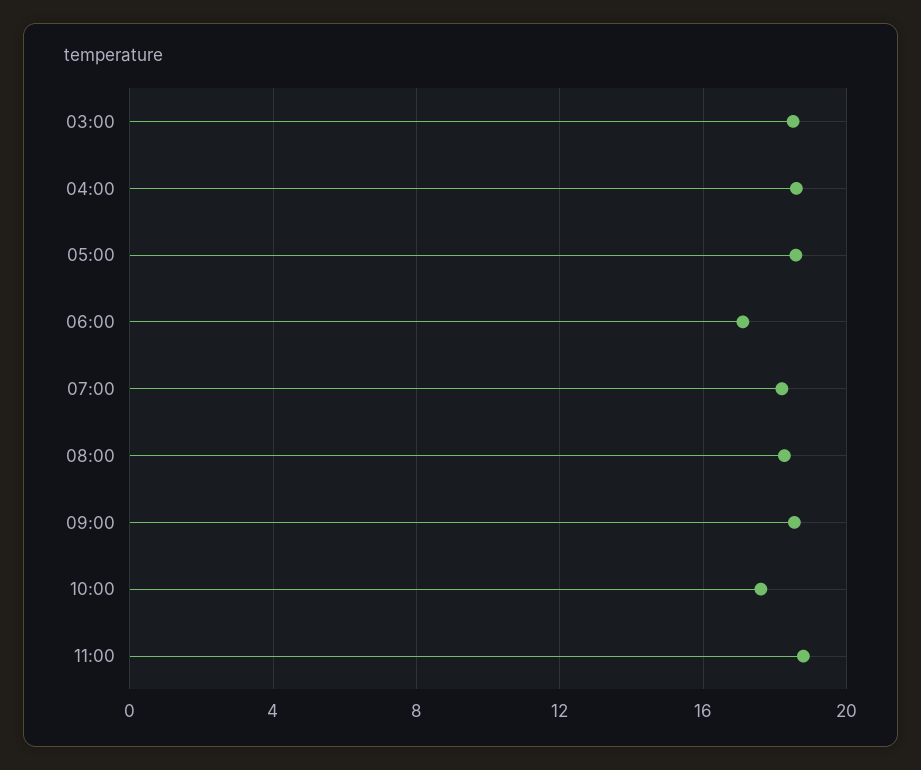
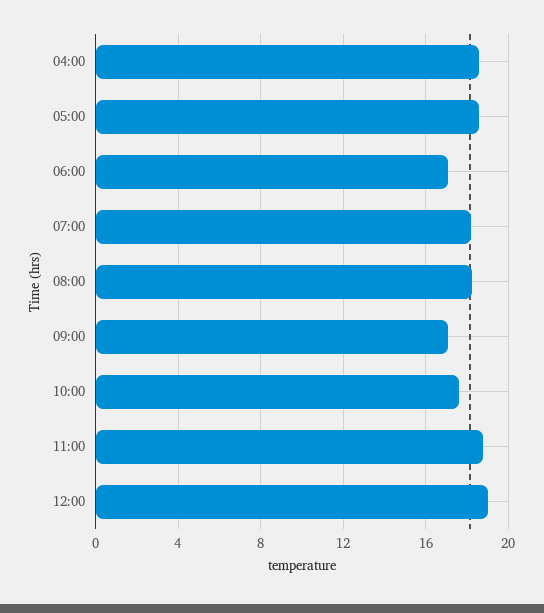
03:00: 18.5 -> none
09:00: 18.5 -> 17
12:00: none -> 19

